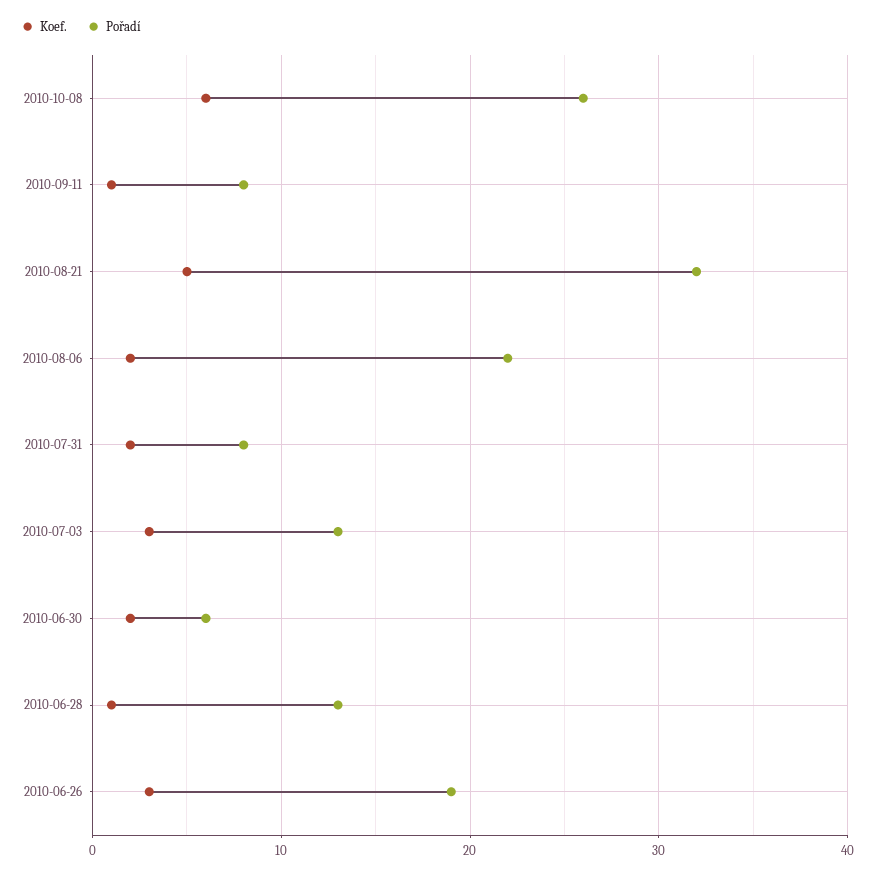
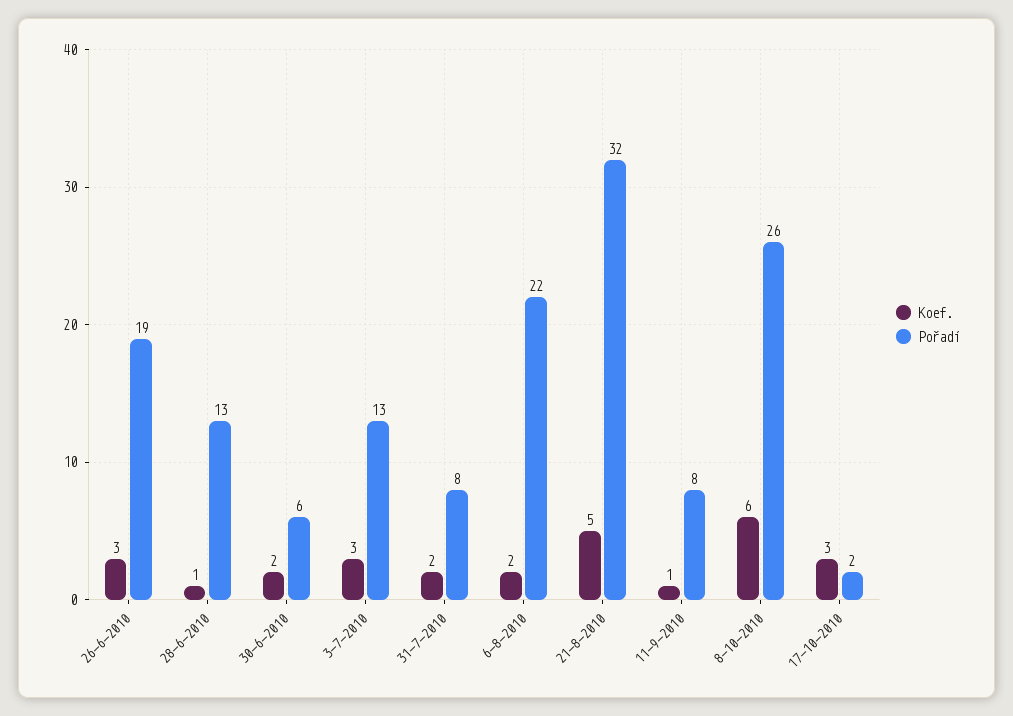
Koef., 17-10-2010: none -> 3
Pořadí, 17-10-2010: none -> 2

